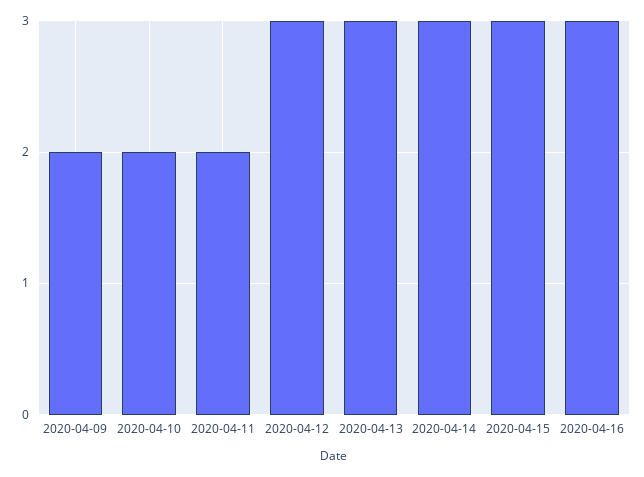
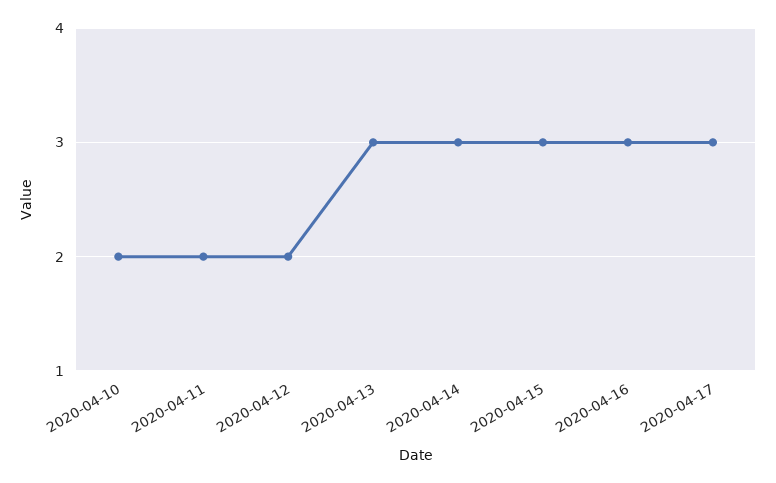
2020-04-09: 2 -> none
2020-04-12: 3 -> 2
2020-04-17: none -> 3

